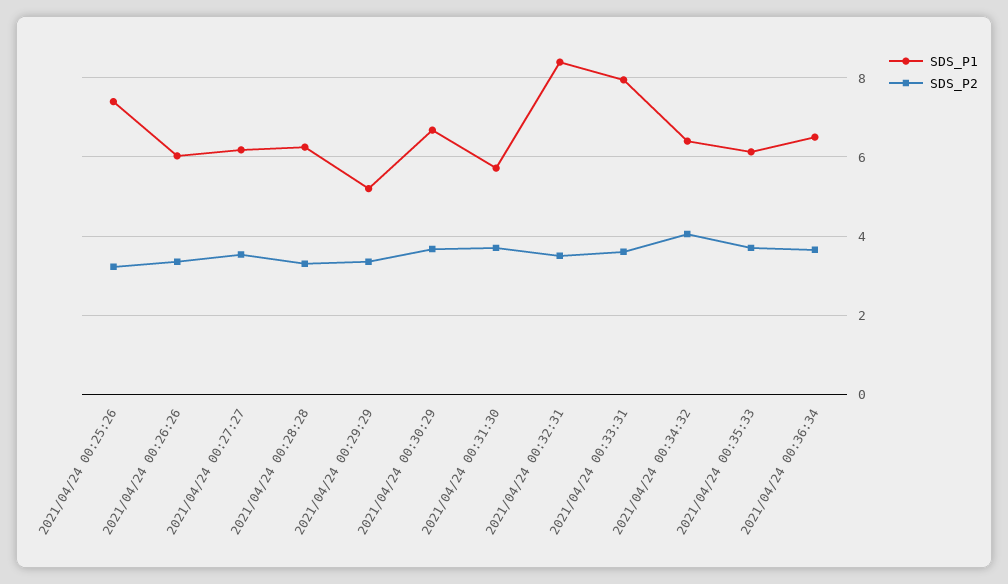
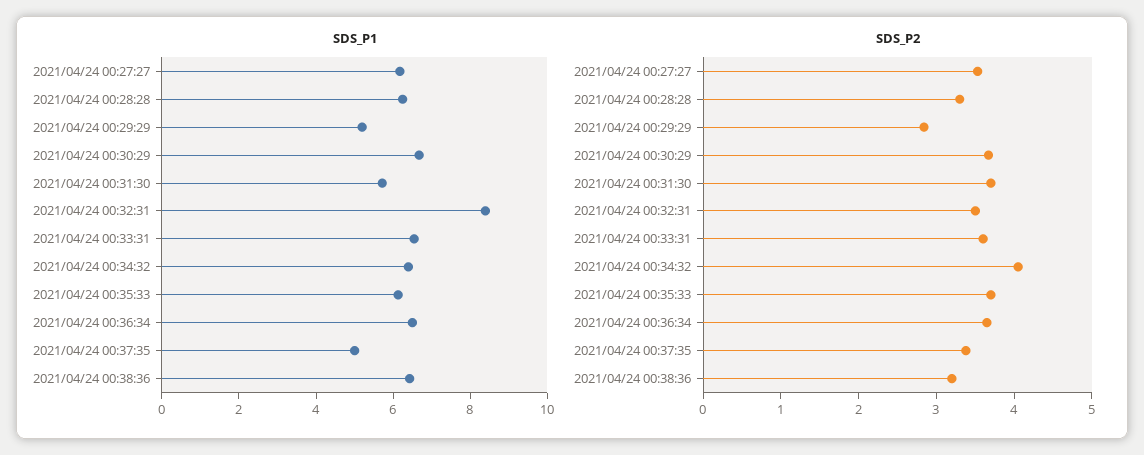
SDS_P1, 2021/04/24 00:25:26: 7.4 -> none
SDS_P2, 2021/04/24 00:25:26: 3.2 -> none
SDS_P1, 2021/04/24 00:26:26: 6 -> none
SDS_P2, 2021/04/24 00:26:26: 3.4 -> none
SDS_P2, 2021/04/24 00:29:29: 3.4 -> 2.8
SDS_P1, 2021/04/24 00:33:31: 8 -> 6.5
SDS_P1, 2021/04/24 00:37:35: none -> 5
SDS_P1, 2021/04/24 00:38:36: none -> 6.5
SDS_P2, 2021/04/24 00:37:35: none -> 3.4
SDS_P2, 2021/04/24 00:38:36: none -> 3.2

